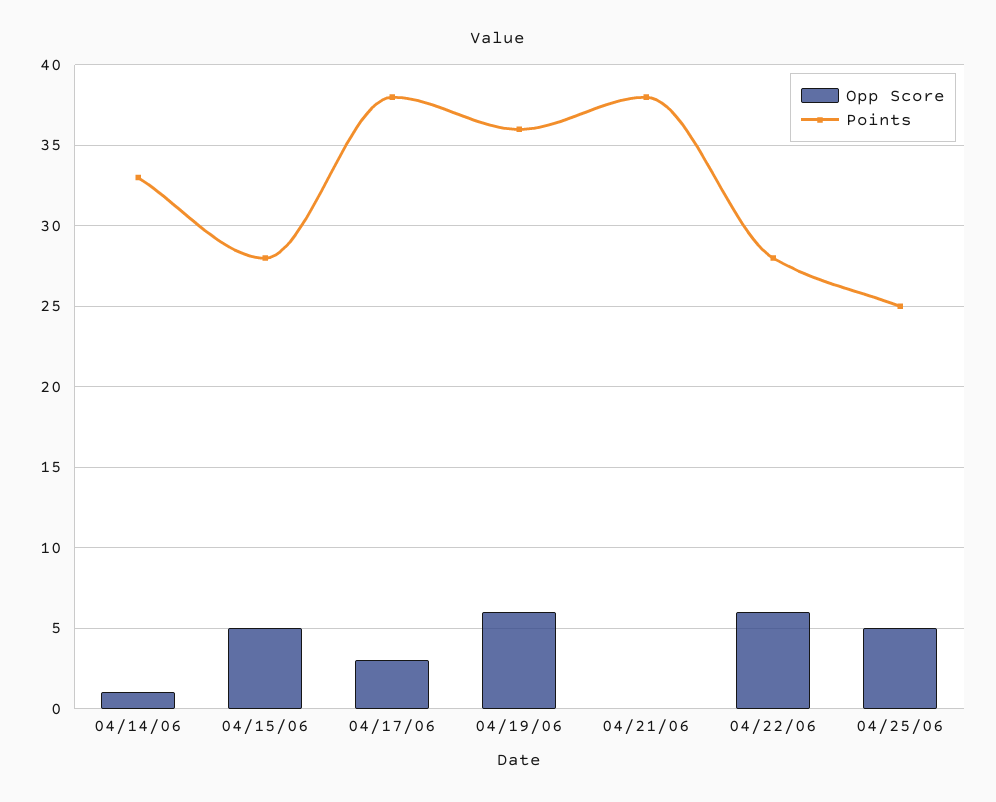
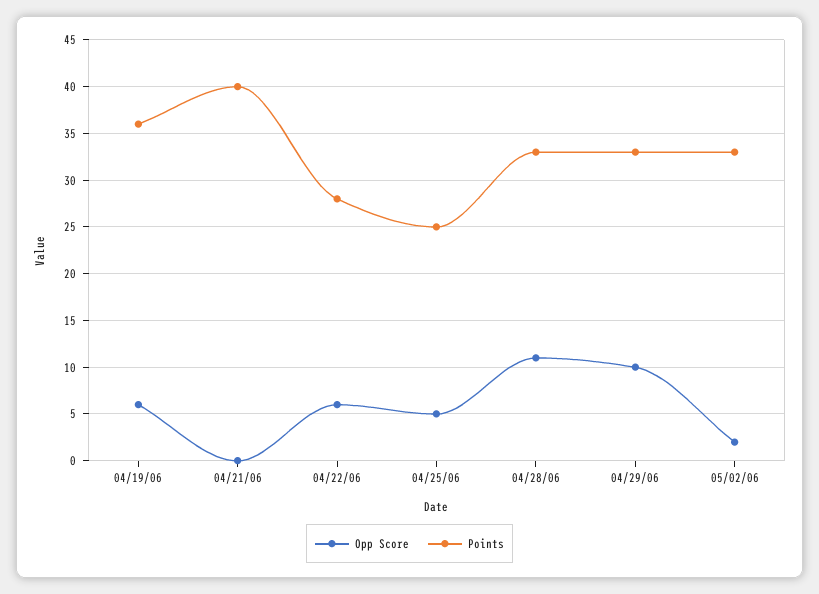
Opp Score, 04/14/06: 1 -> none
Points, 04/14/06: 33 -> none
Opp Score, 04/15/06: 5 -> none
Points, 04/15/06: 28 -> none
Opp Score, 04/17/06: 3 -> none
Points, 04/17/06: 38 -> none
Points, 04/21/06: 38 -> 40
Opp Score, 04/28/06: none -> 11
Points, 04/28/06: none -> 33
Opp Score, 04/29/06: none -> 10
Points, 04/29/06: none -> 33
Opp Score, 05/02/06: none -> 2
Points, 05/02/06: none -> 33

